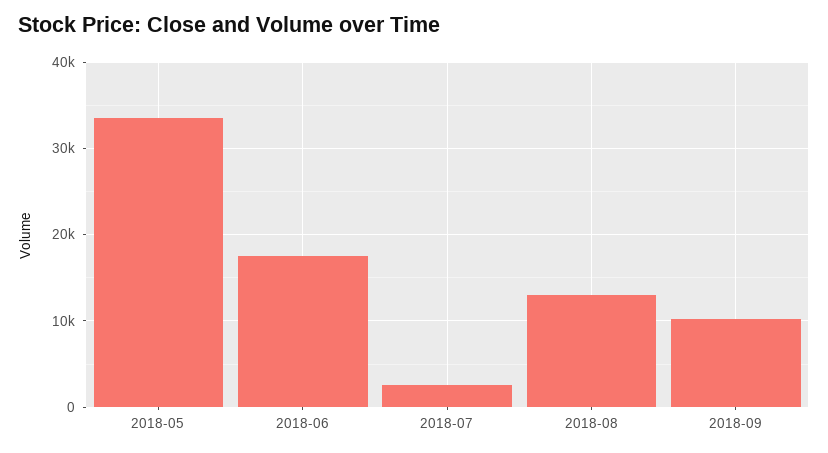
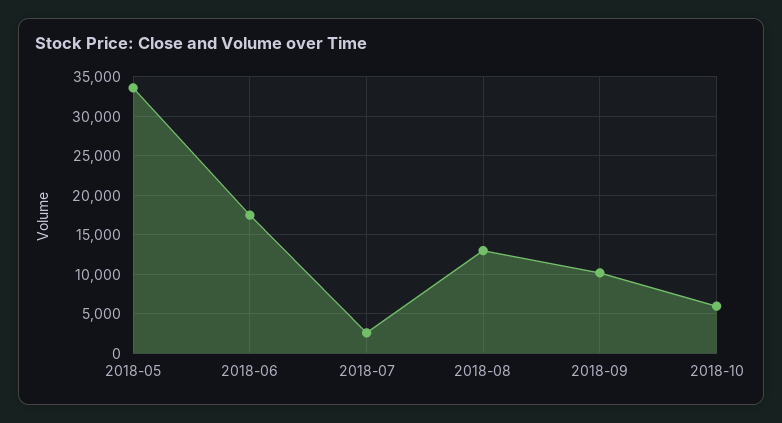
2018-10: none -> 6000

